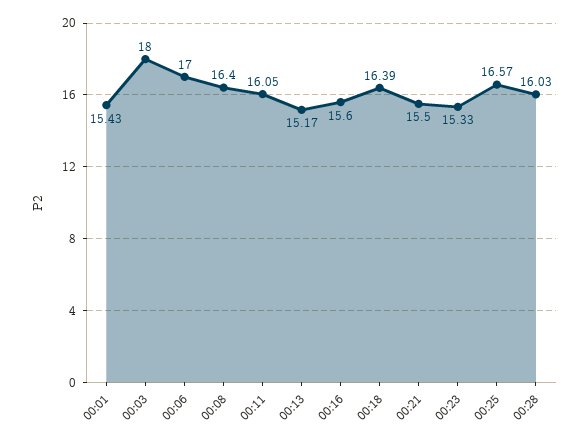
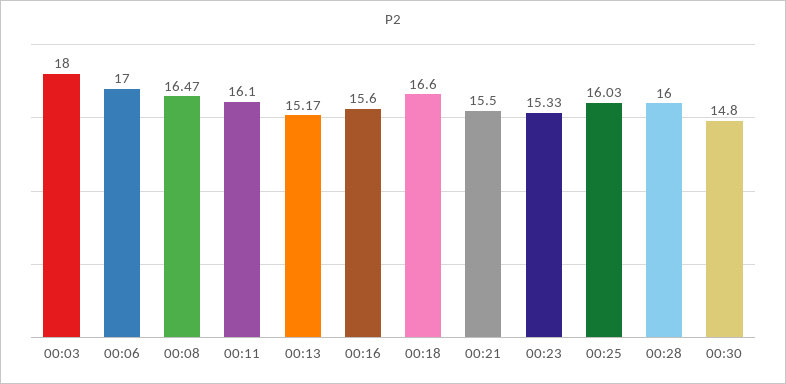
00:01: 15.43 -> none
00:08: 16.4 -> 16.47
00:11: 16.05 -> 16.1
00:18: 16.39 -> 16.6
00:25: 16.57 -> 16.03
00:28: 16.03 -> 16
00:30: none -> 14.8

